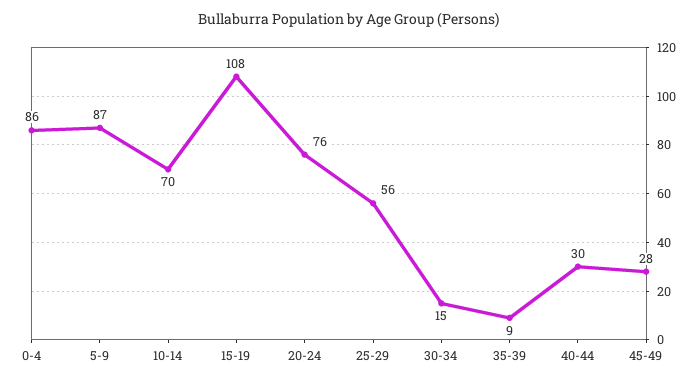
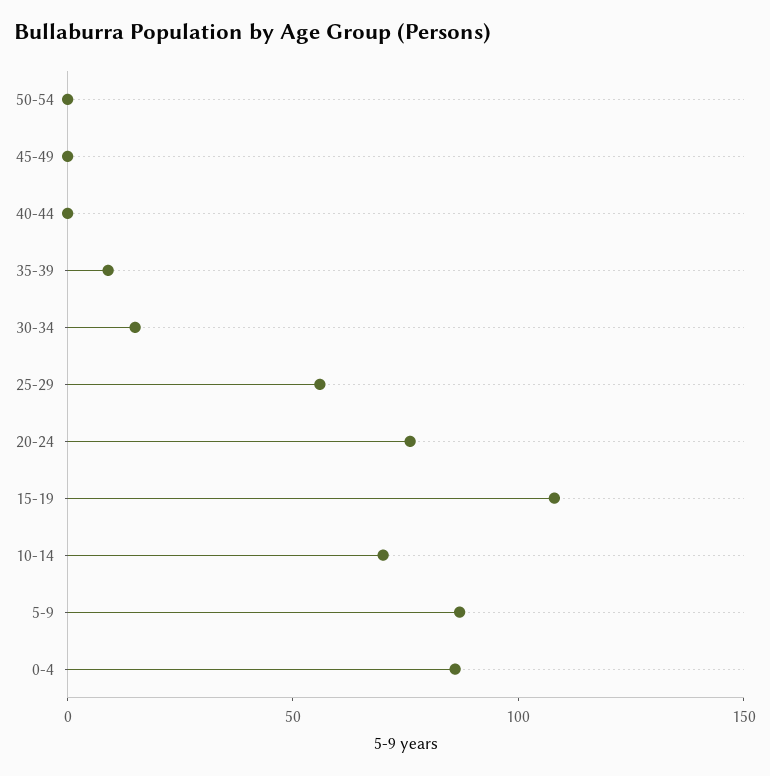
40-44: 30 -> 0
45-49: 28 -> 0
50-54: none -> 0

